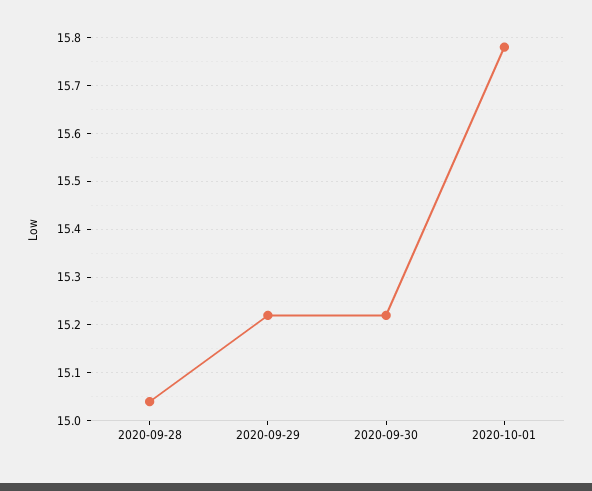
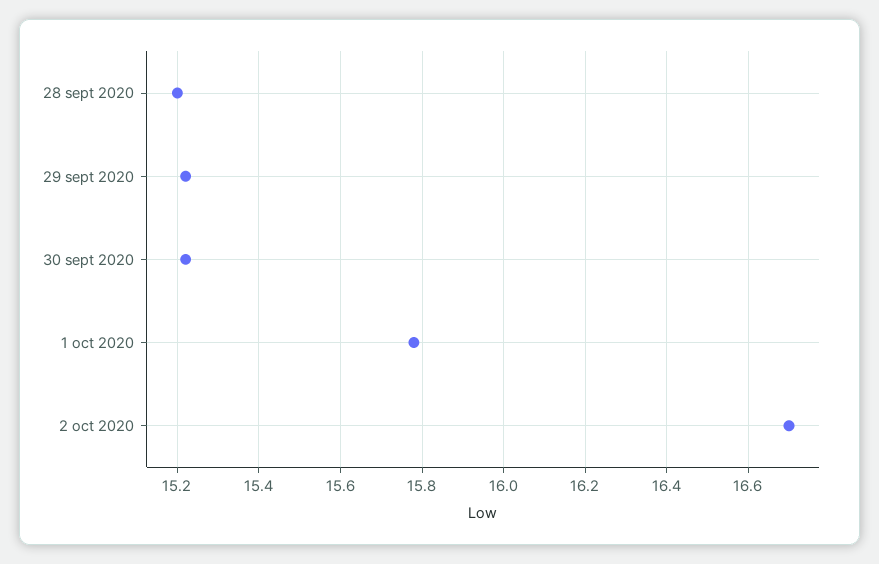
2020-09-28: 15.05 -> 15.2
2 oct 2020: none -> 16.7

